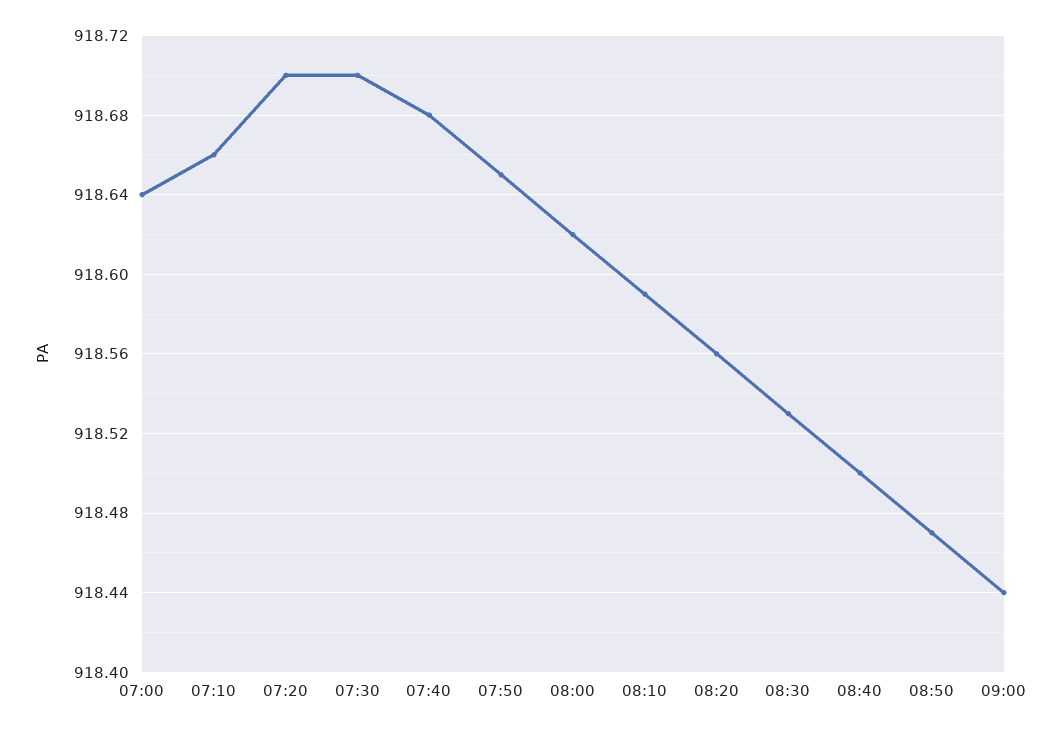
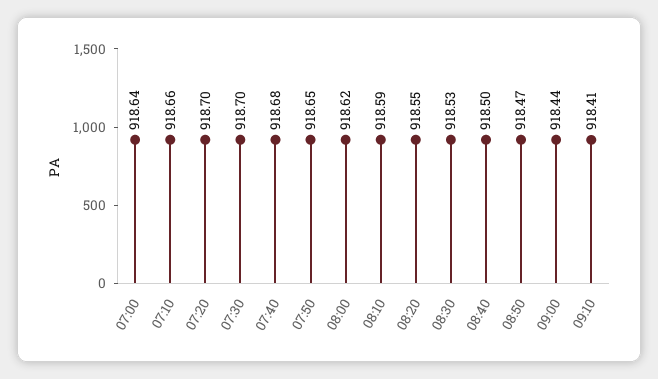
08:20: 918.56 -> 918.55
09:10: none -> 918.41

